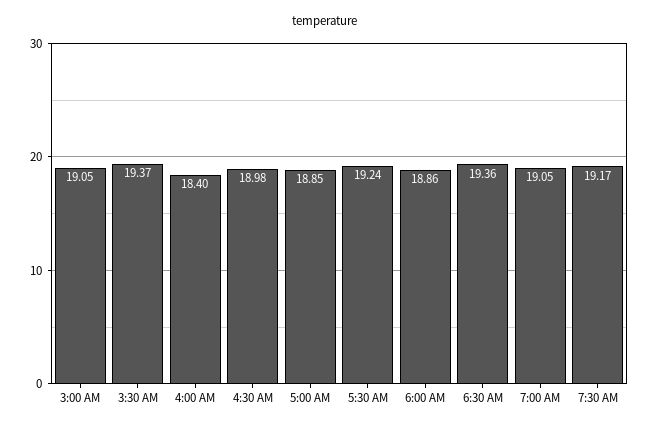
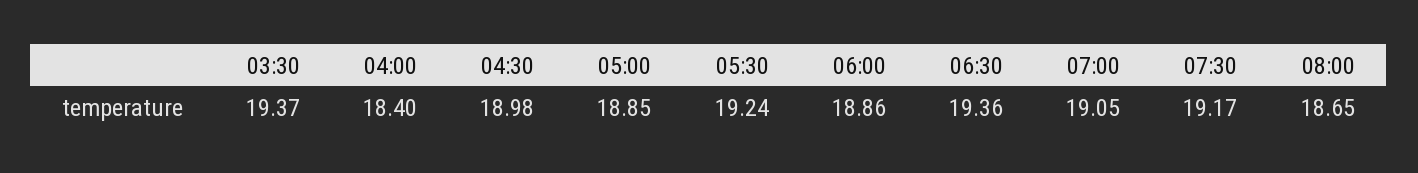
3:00 AM: 19.05 -> none
08:00: none -> 18.65

